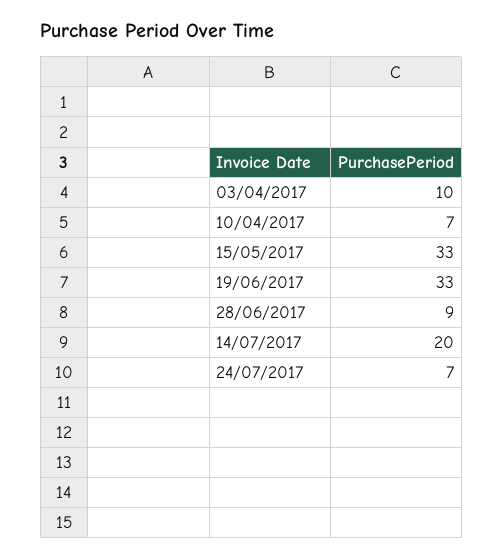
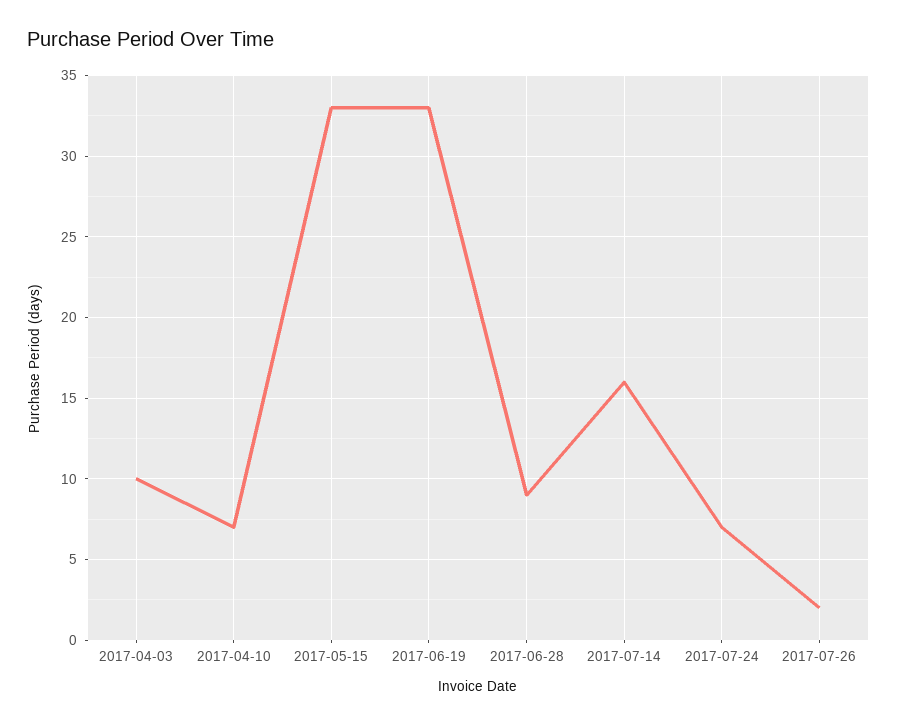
14/07/2017: 20 -> 16
2017-07-26: none -> 2

